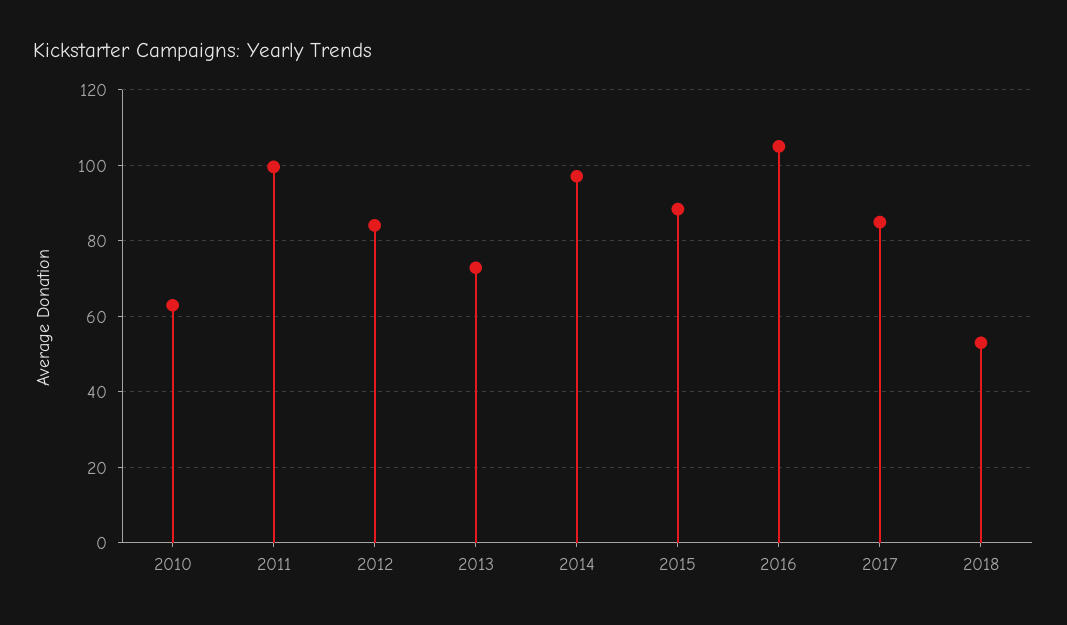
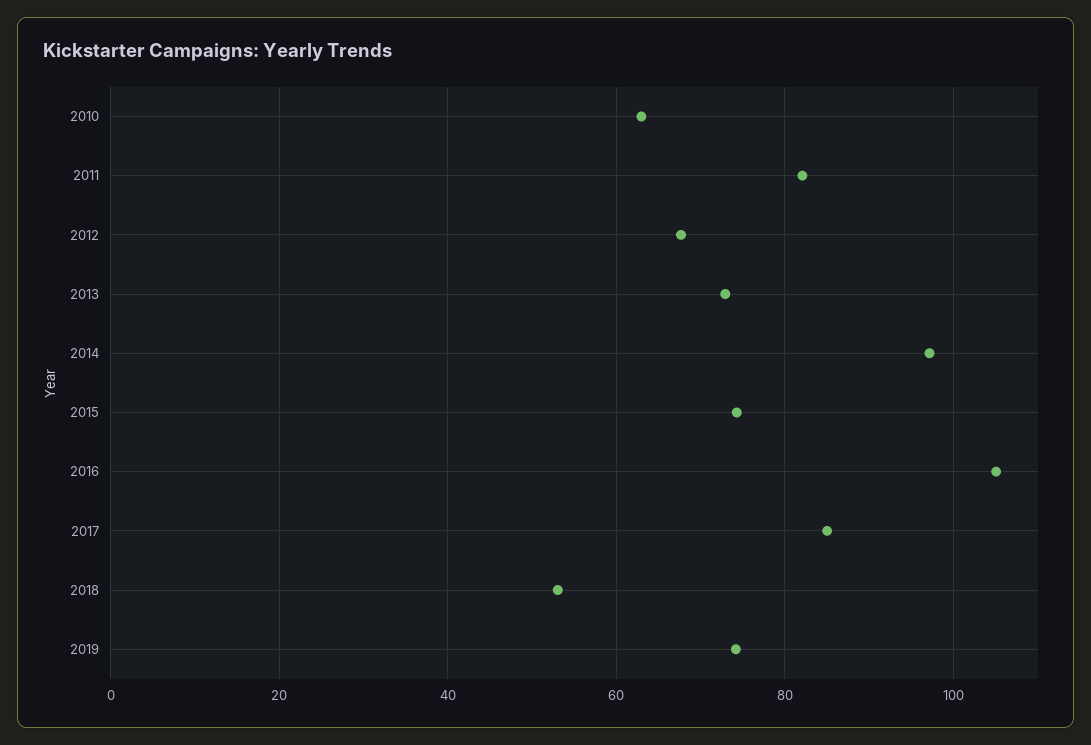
2011: 100 -> 82
2012: 84 -> 68
2015: 88 -> 74
2019: none -> 74

